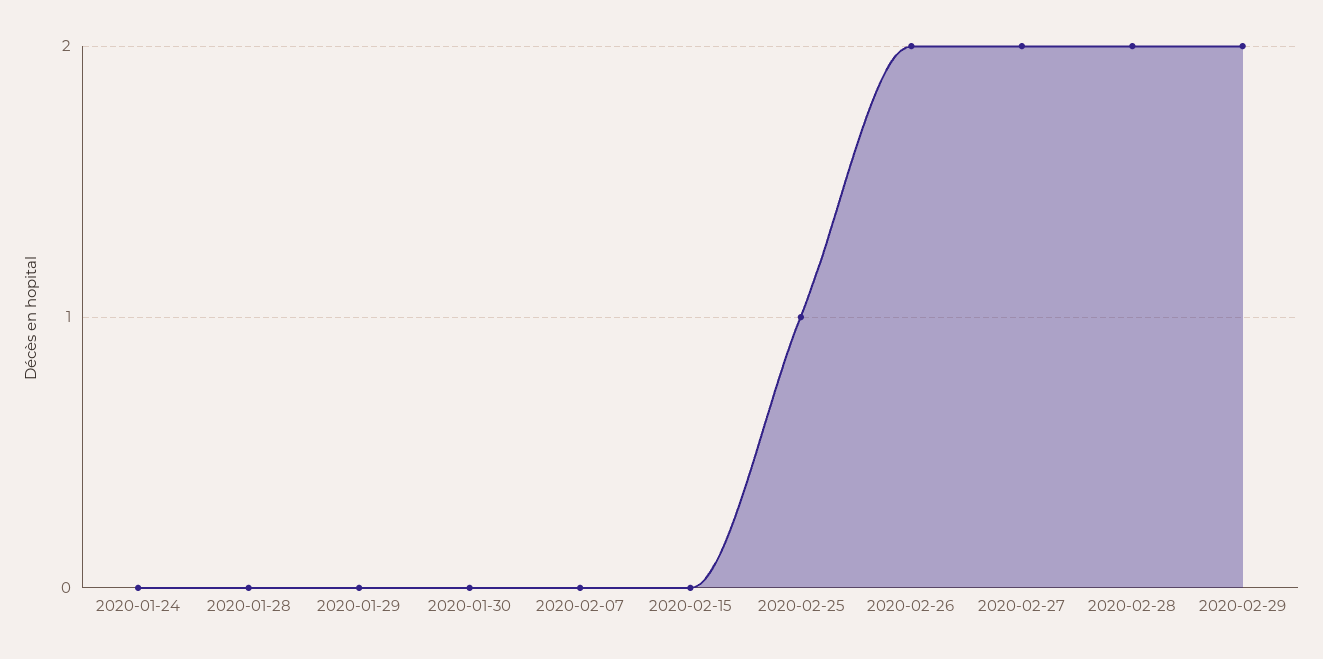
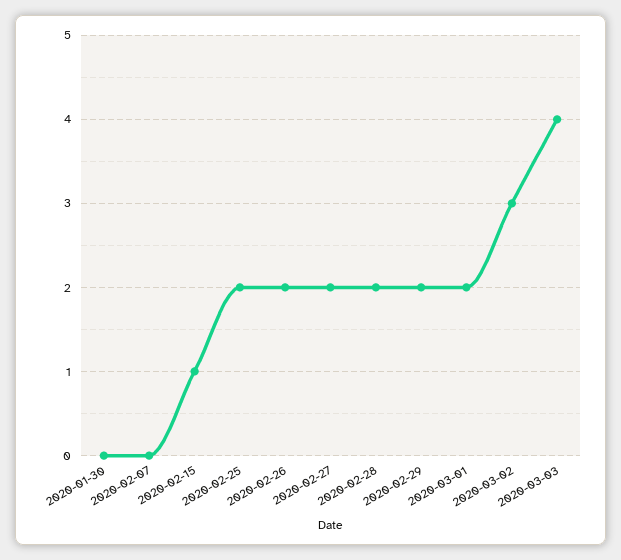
2020-01-24: 0 -> none
2020-01-28: 0 -> none
2020-01-29: 0 -> none
2020-02-15: 0 -> 1
2020-02-25: 1 -> 2
2020-03-01: none -> 2
2020-03-02: none -> 3
2020-03-03: none -> 4

